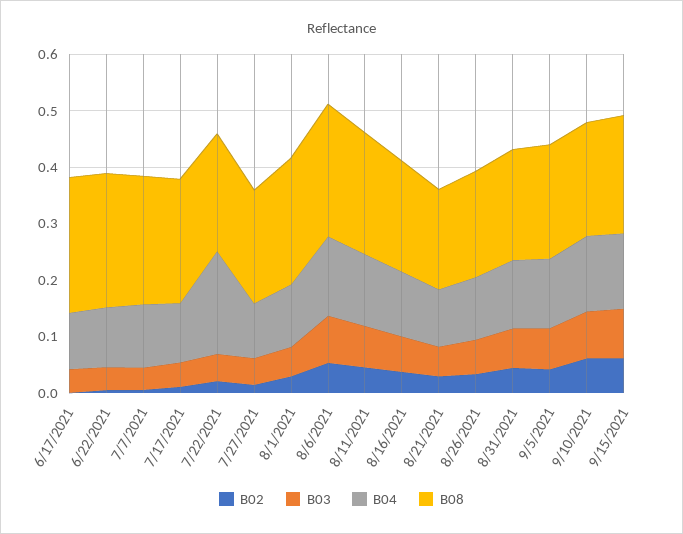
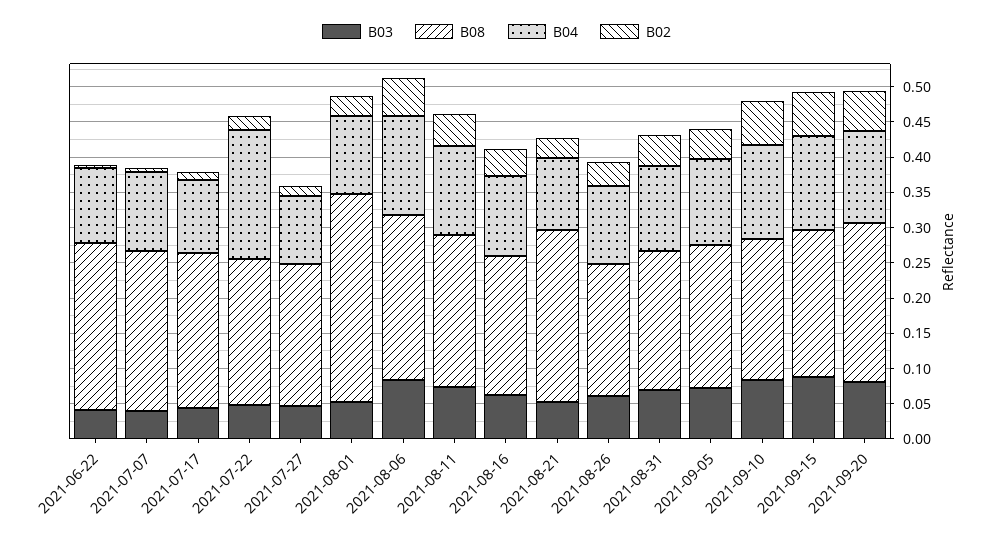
B02, 6/17/2021: 0 -> none
B03, 6/17/2021: 0.04 -> none
B04, 6/17/2021: 0.1 -> none
B08, 6/17/2021: 0.24 -> none
B08, 8/1/2021: 0.22 -> 0.3
B08, 8/21/2021: 0.18 -> 0.25
B03, 2021-09-20: none -> 0.075
B08, 2021-09-20: none -> 0.225
B04, 2021-09-20: none -> 0.125
B02, 2021-09-20: none -> 0.05

